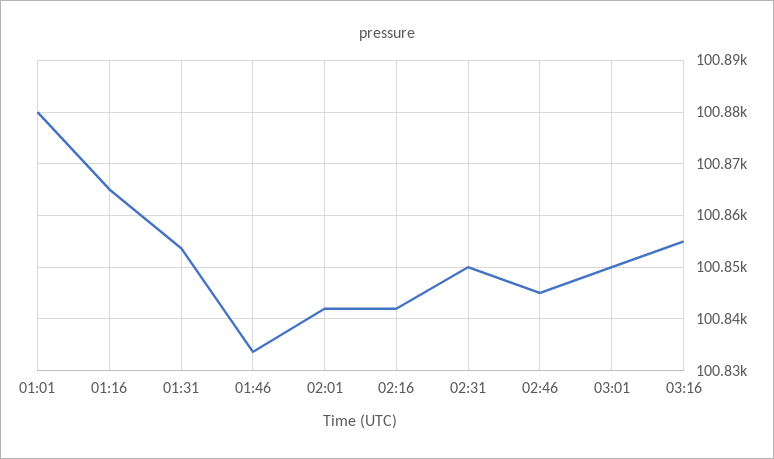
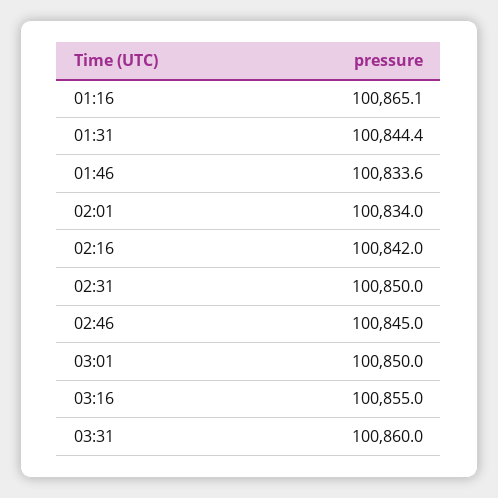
01:01: 100880 -> none
01:31: 100854 -> 100844.4
02:01: 100842 -> 100834
03:31: none -> 100860

